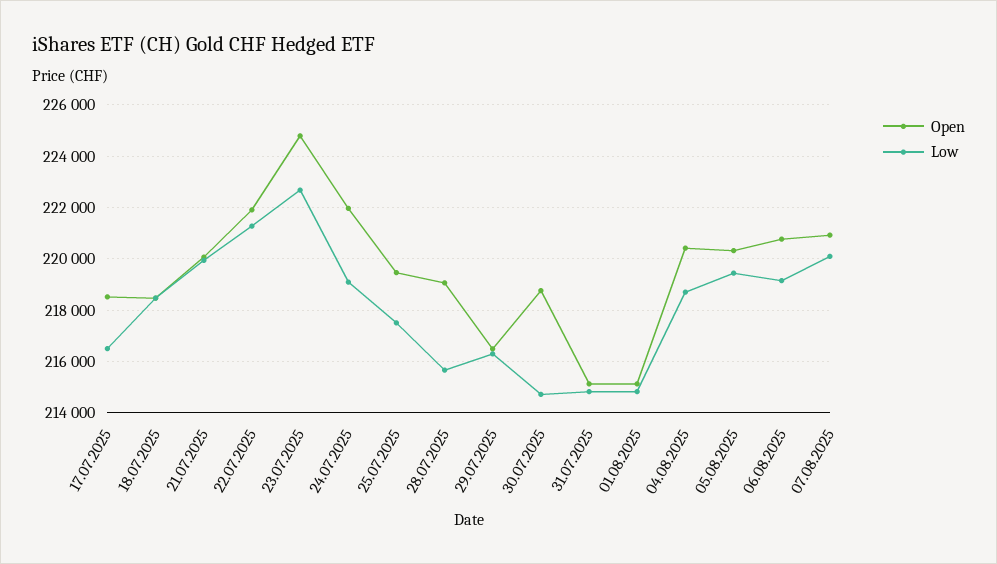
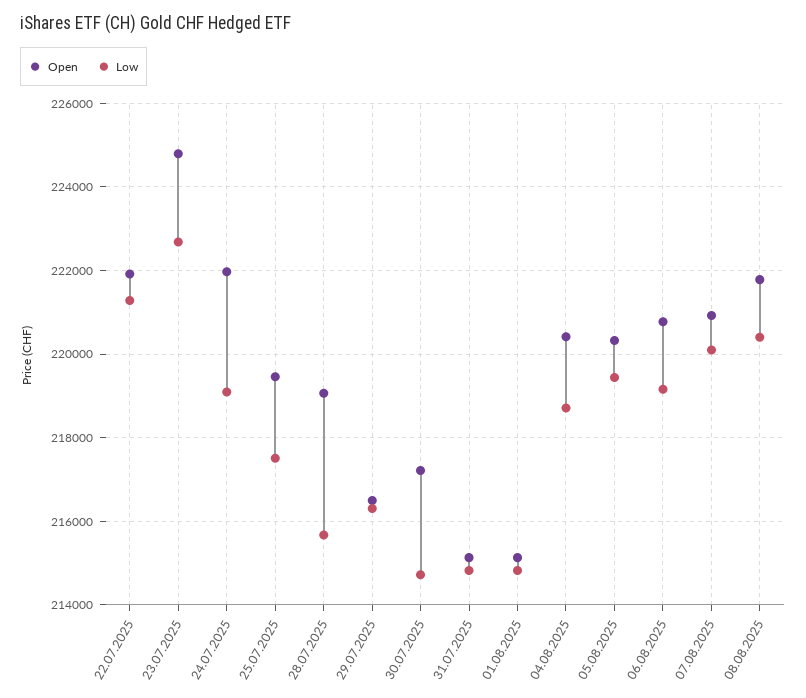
Open, 17.07.2025: 218500 -> none
Low, 17.07.2025: 216500 -> none
Open, 18.07.2025: 218500 -> none
Low, 18.07.2025: 218500 -> none
Open, 21.07.2025: 220000 -> none
Low, 21.07.2025: 220000 -> none
Open, 30.07.2025: 218750 -> 217200
Open, 08.08.2025: none -> 221800
Low, 08.08.2025: none -> 220400

